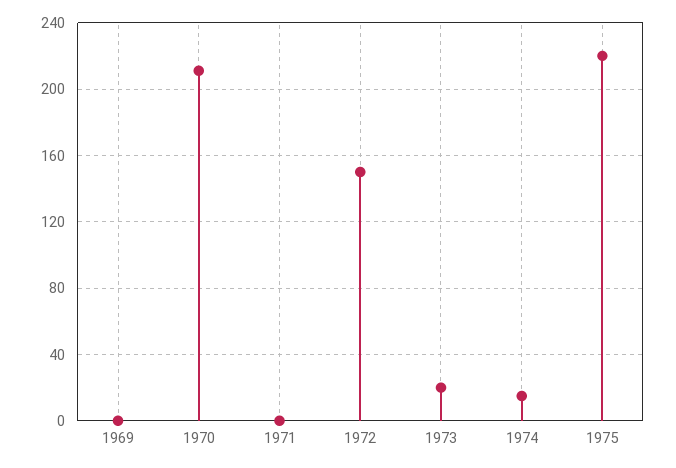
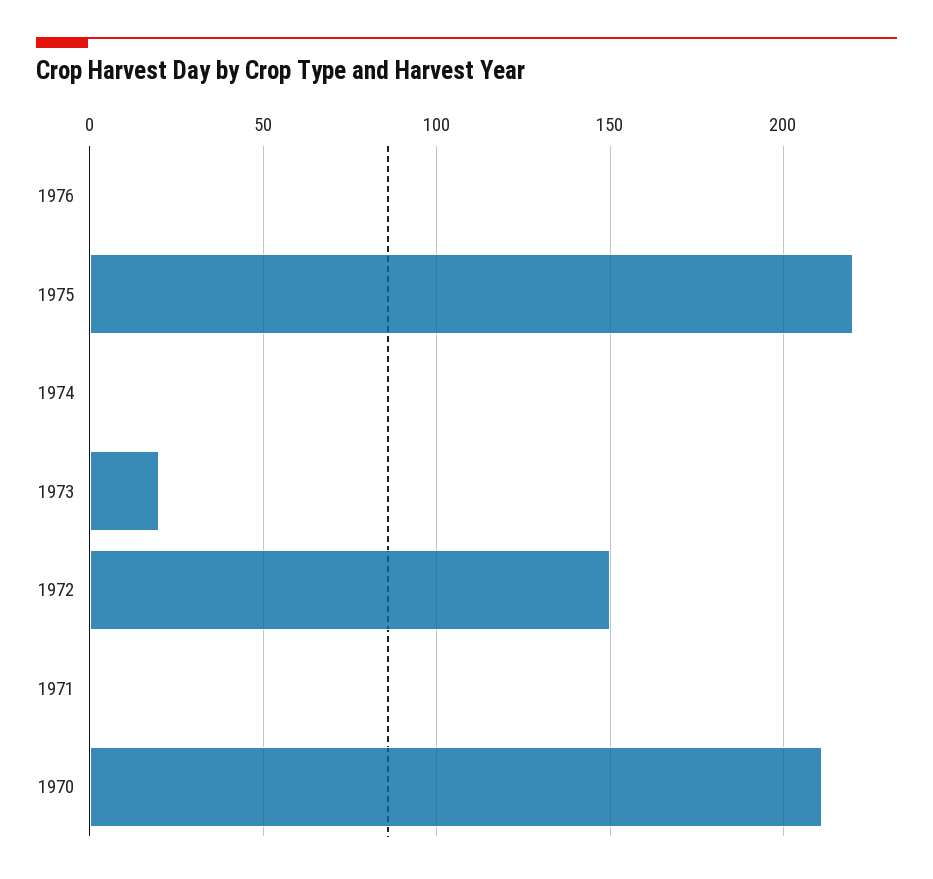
1969: 0 -> none
1974: 15 -> 0
1976: none -> 0

